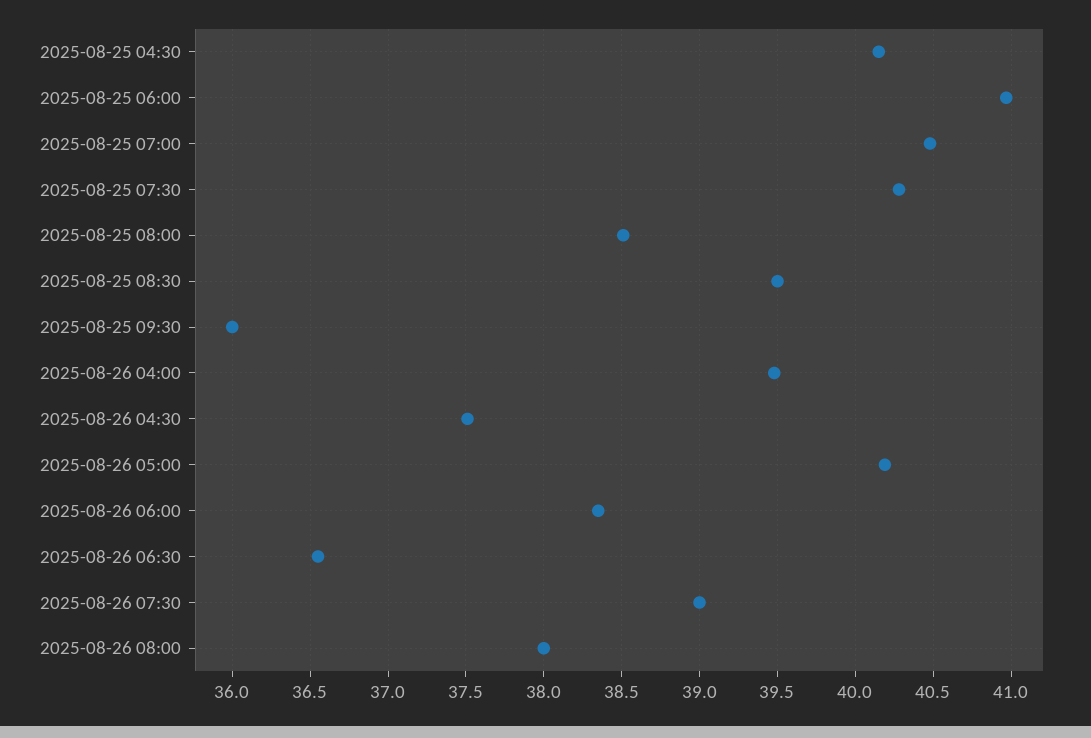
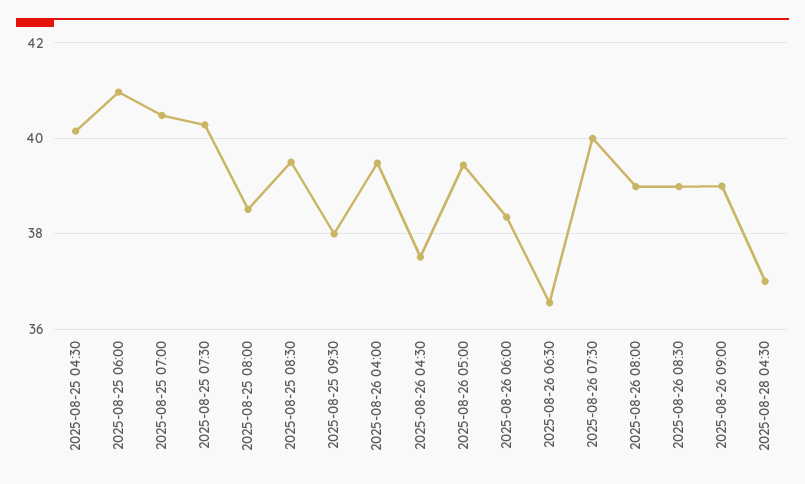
2025-08-25 09:30: 36 -> 38
2025-08-26 05:00: 40.2 -> 39.4
2025-08-26 07:30: 39 -> 40
2025-08-26 08:00: 38 -> 39
2025-08-26 08:30: none -> 39
2025-08-26 09:00: none -> 39
2025-08-28 04:30: none -> 37

